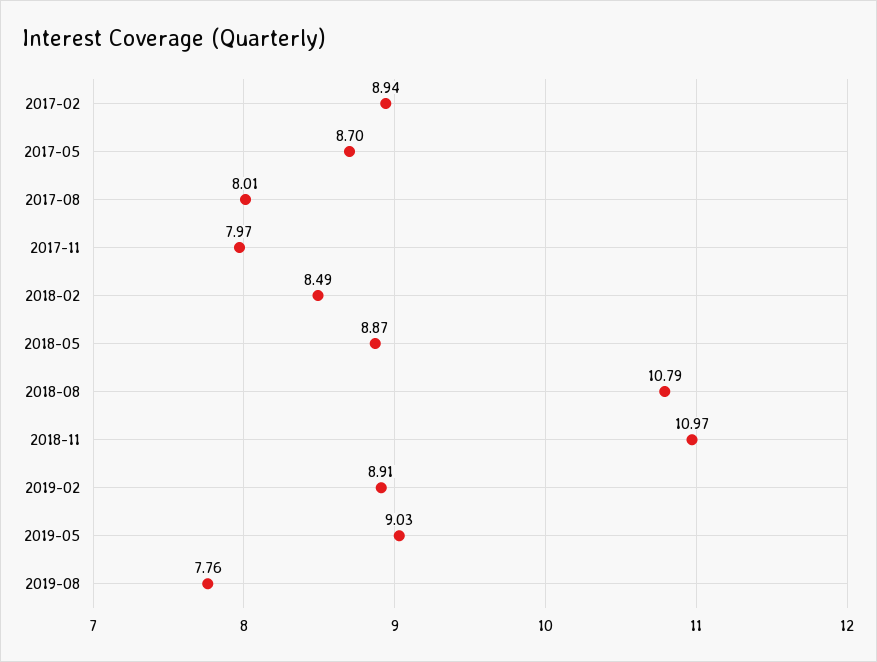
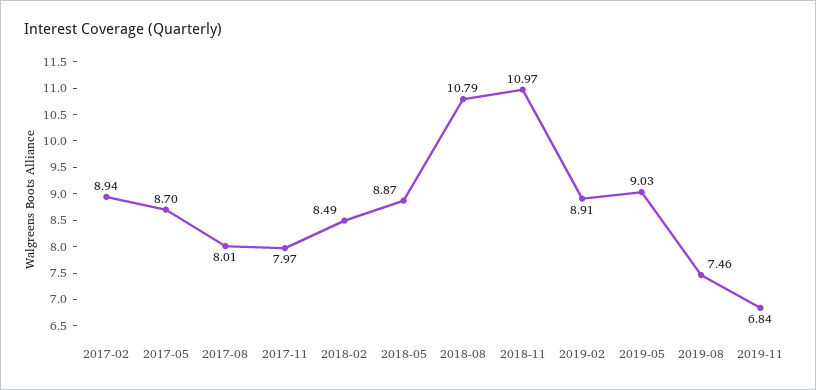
2019-08: 7.76 -> 7.46
2019-11: none -> 6.84

